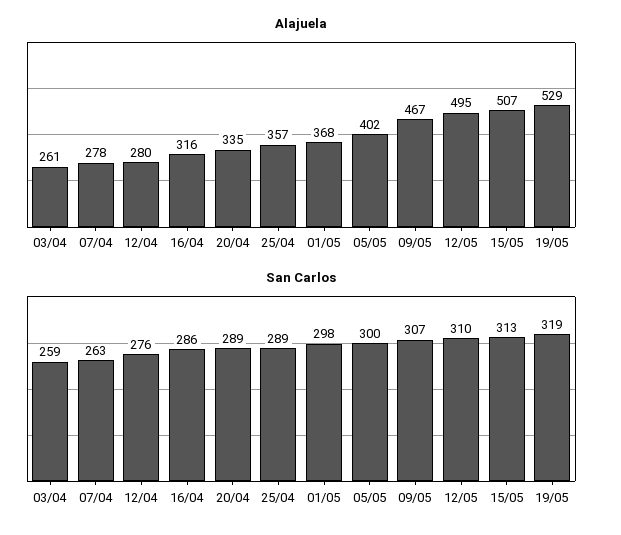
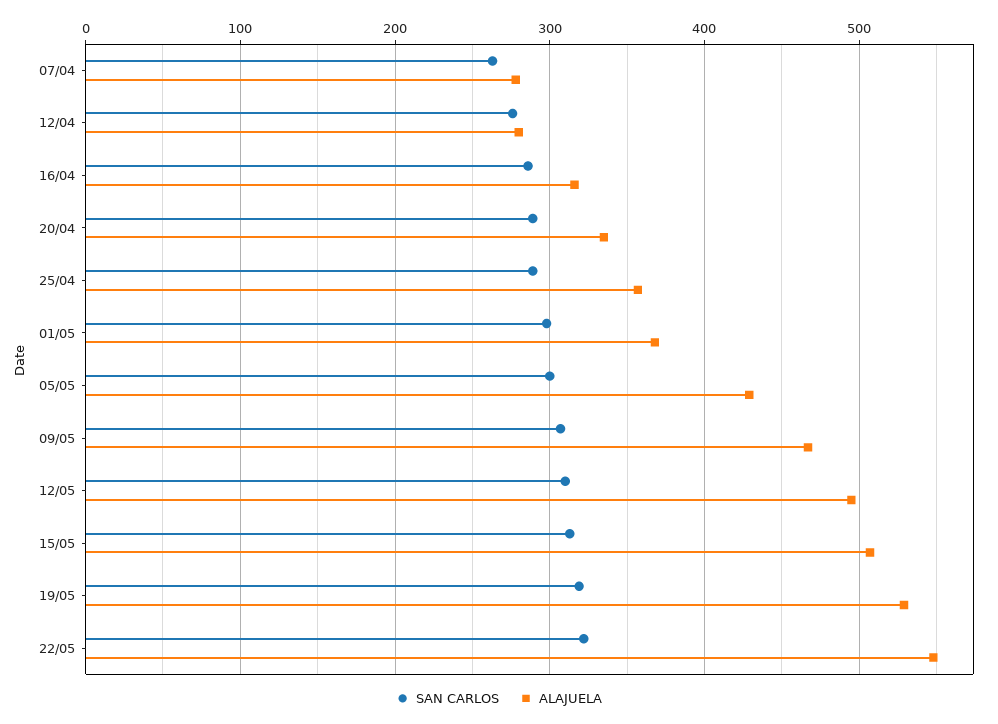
Alajuela, 03/04: 261 -> none
Alajuela, 05/05: 402 -> 430
San Carlos, 03/04: 259 -> none
San Carlos, 22/05: none -> 320
Alajuela, 22/05: none -> 550

